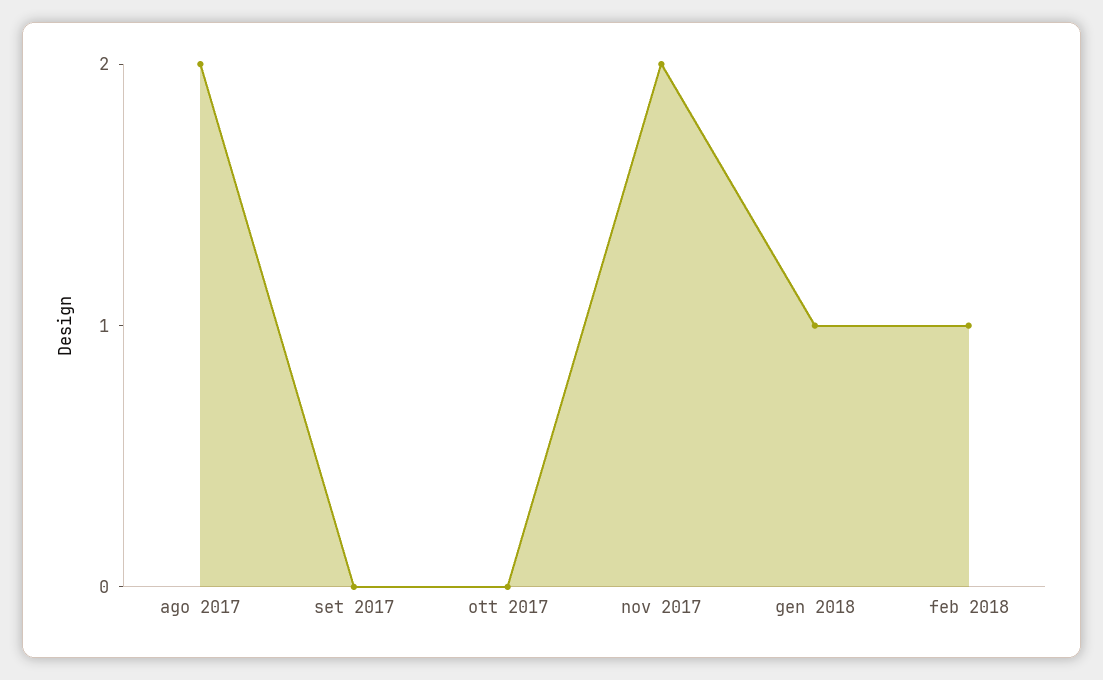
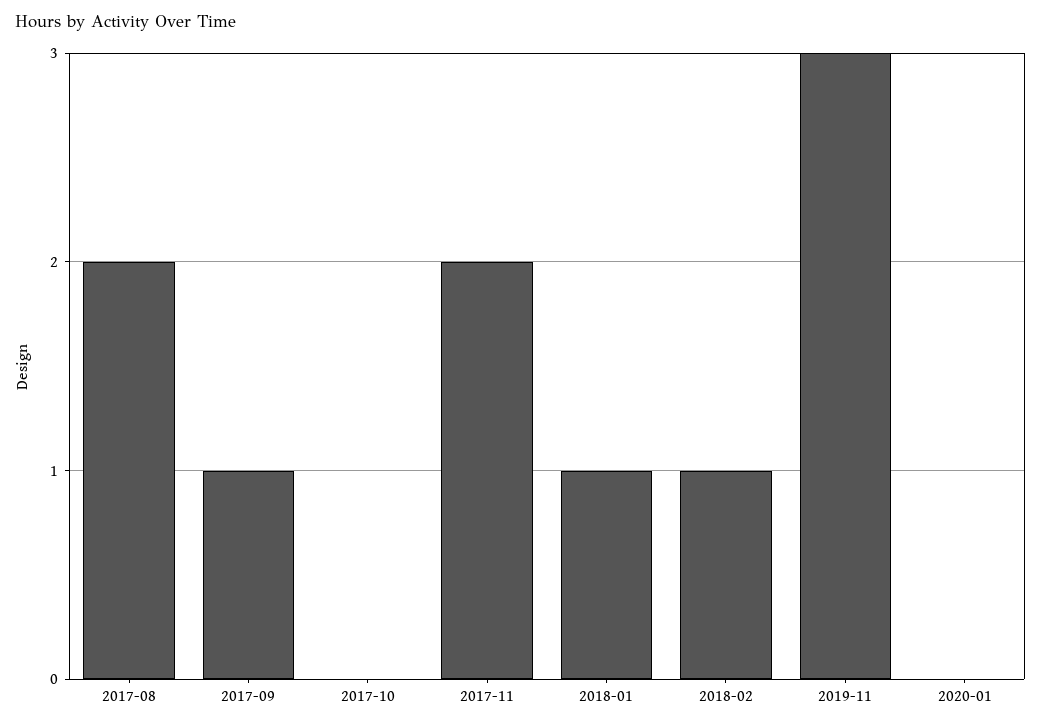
set 2017: 0 -> 1
2019-11: none -> 3
2020-01: none -> 0

